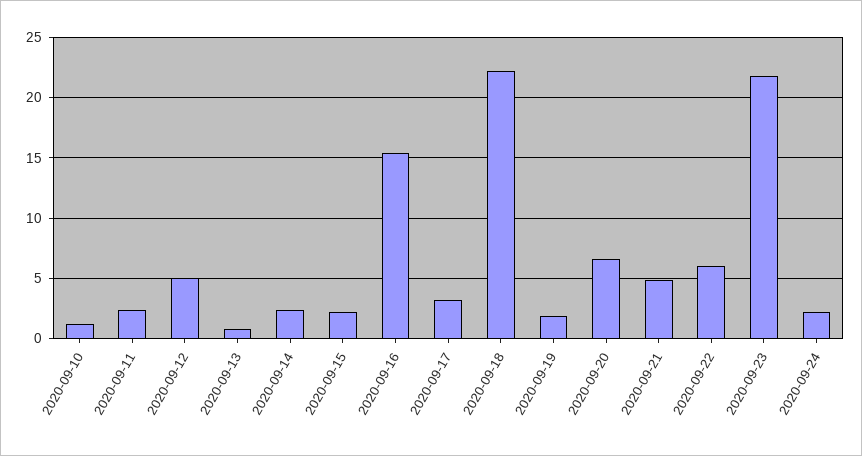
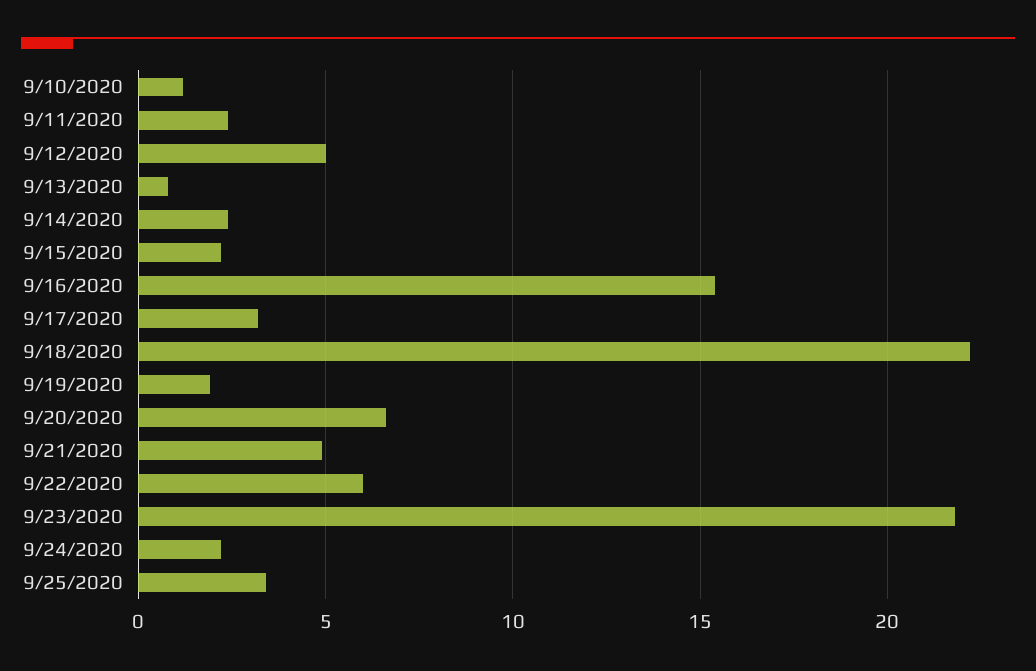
9/25/2020: none -> 3.5

